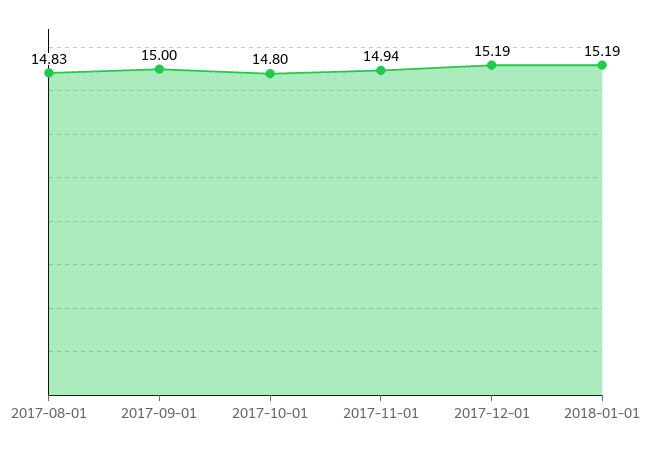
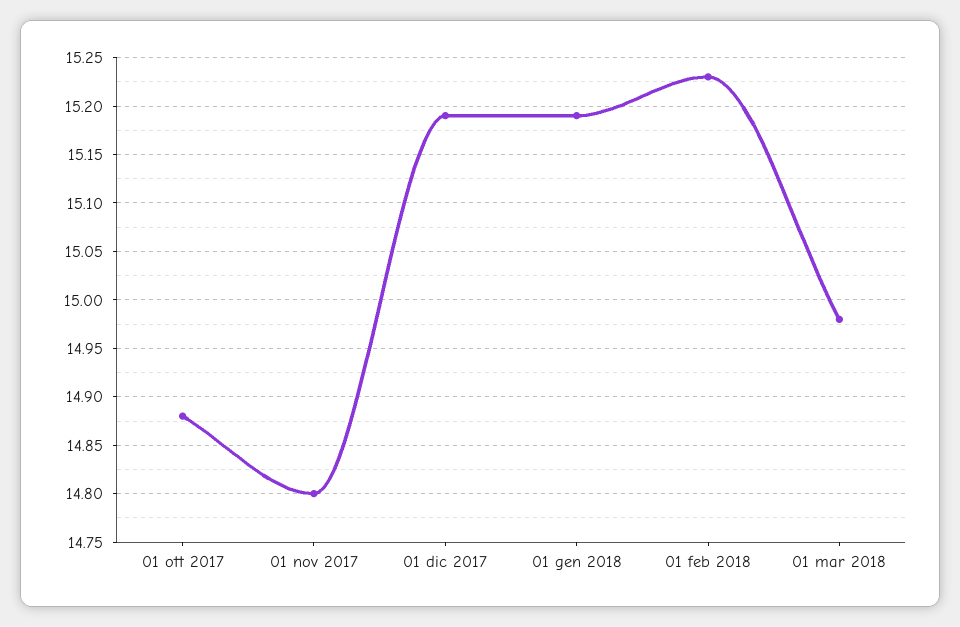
2017-08-01: 14.83 -> none
2017-09-01: 15 -> none
2017-10-01: 14.8 -> 14.88
2017-11-01: 14.94 -> 14.8
01 feb 2018: none -> 15.23
01 mar 2018: none -> 14.98

